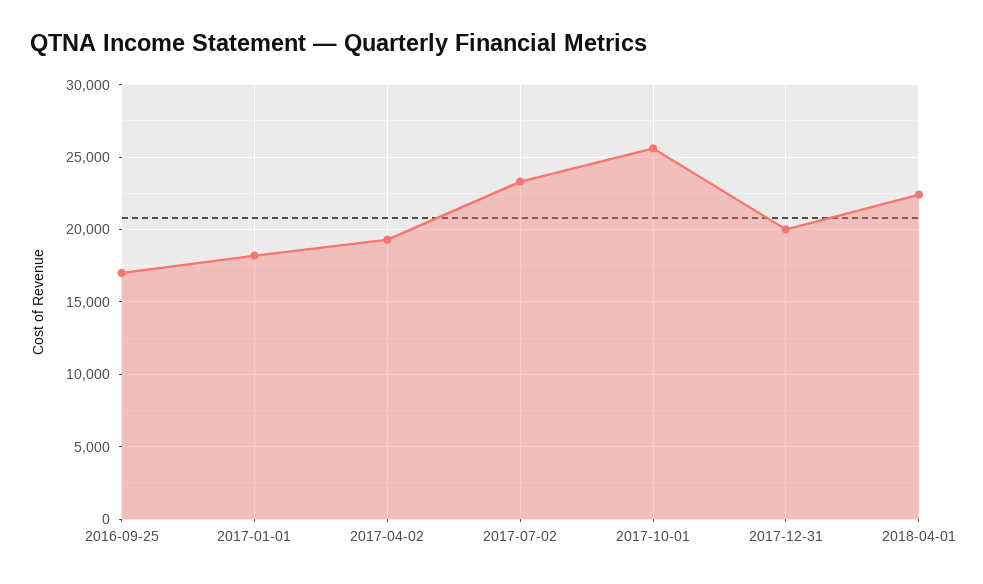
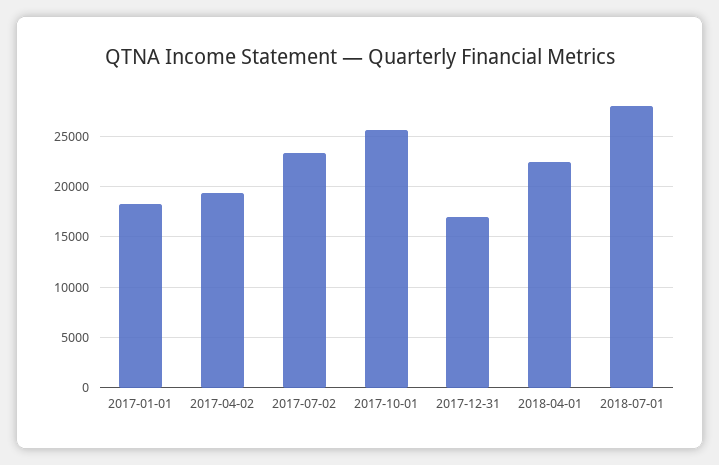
2016-09-25: 17000 -> none
2017-12-31: 20000 -> 17000
2018-07-01: none -> 28000

